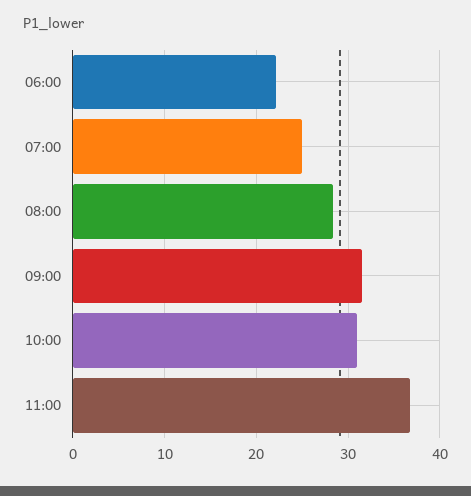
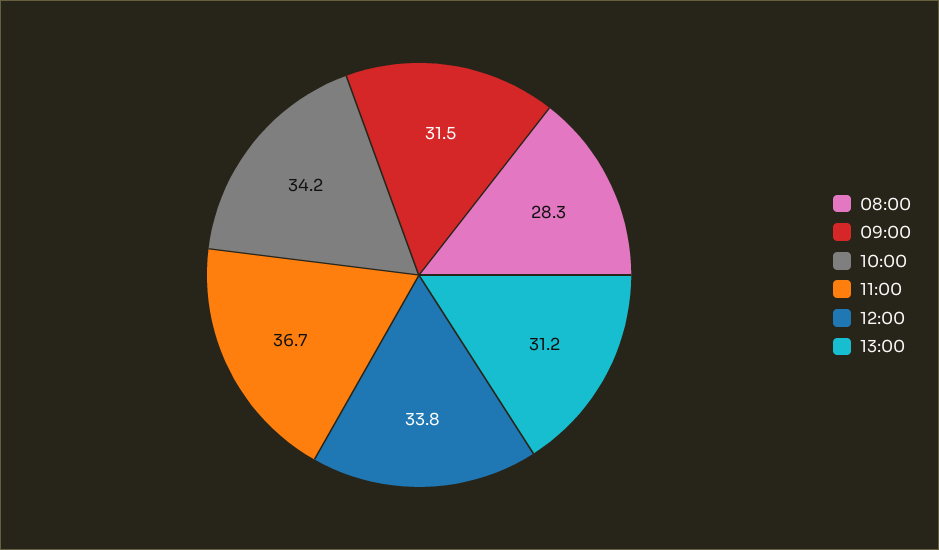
06:00: 22 -> none
07:00: 25 -> none
10:00: 31 -> 34.2
12:00: none -> 33.8
13:00: none -> 31.2

